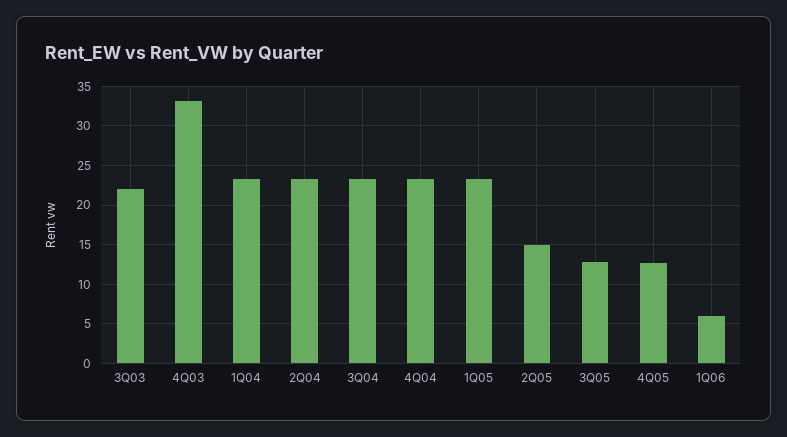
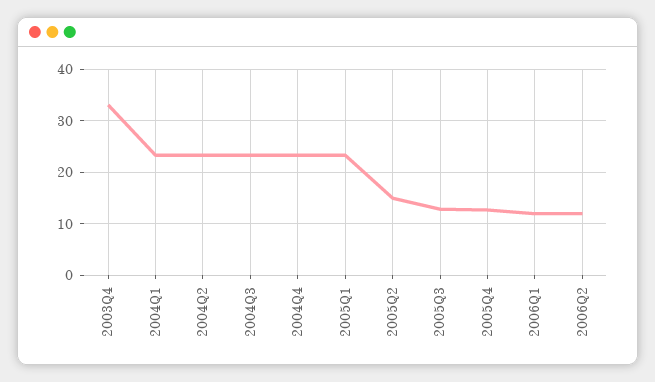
3Q03: 22 -> none
1Q06: 6 -> 12
2006Q2: none -> 12

